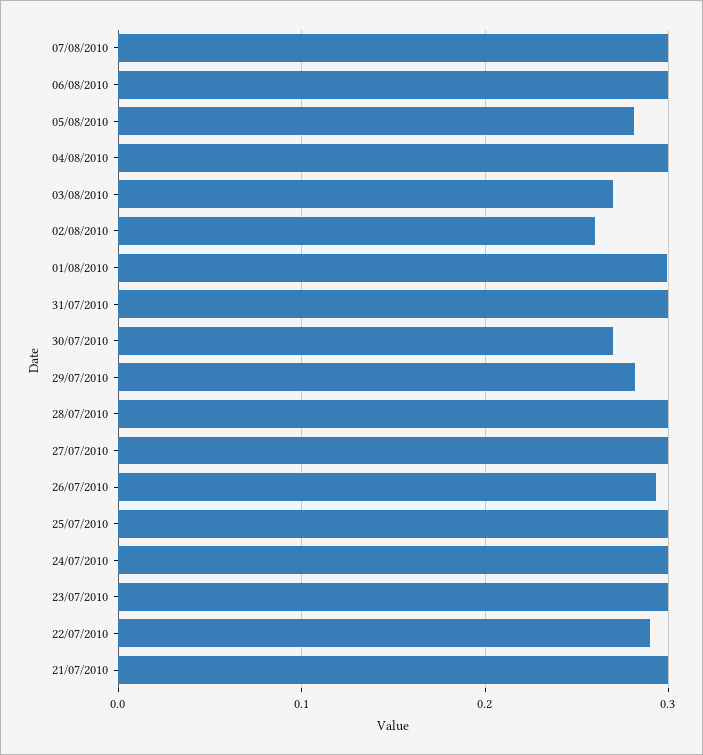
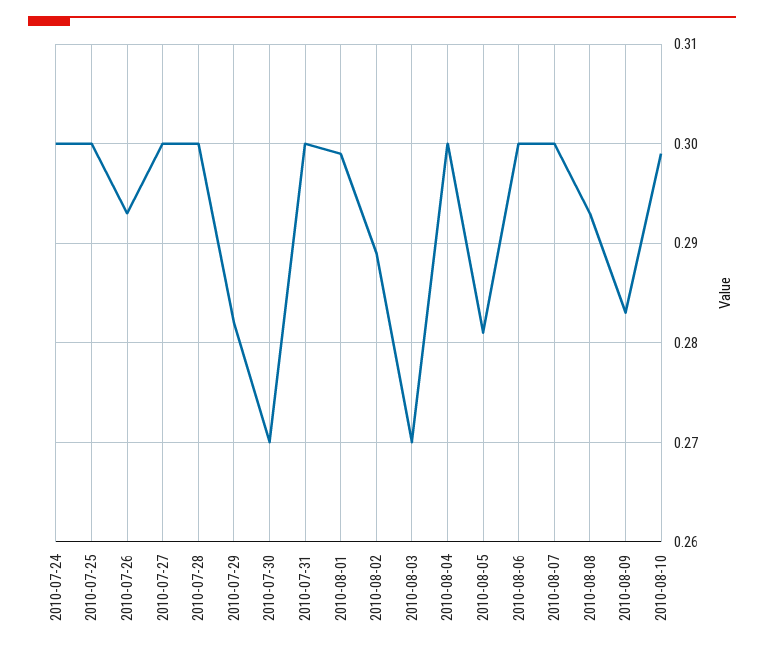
02/08/2010: 0.26 -> 0.289
23/07/2010: 0.3 -> none
22/07/2010: 0.29 -> none
21/07/2010: 0.3 -> none
2010-08-08: none -> 0.293
2010-08-09: none -> 0.283
2010-08-10: none -> 0.299

